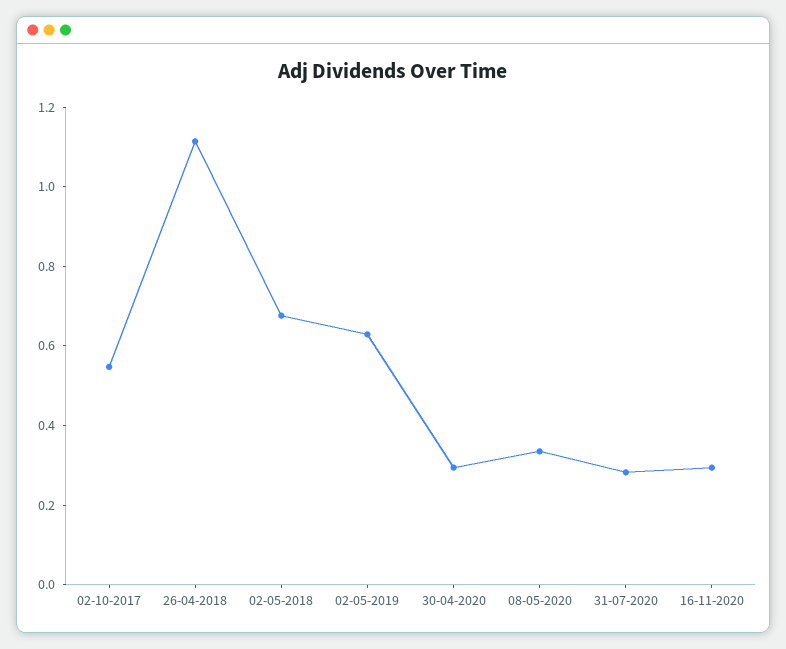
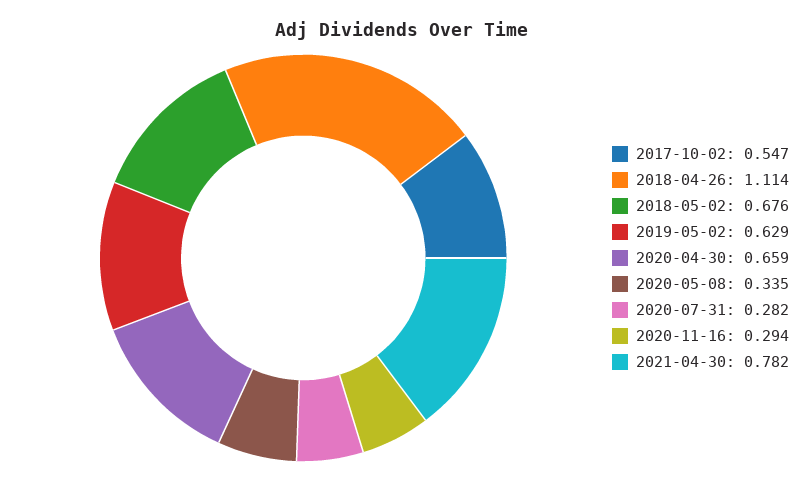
30-04-2020: 0.3 -> 0.659
2021-04-30: none -> 0.782

